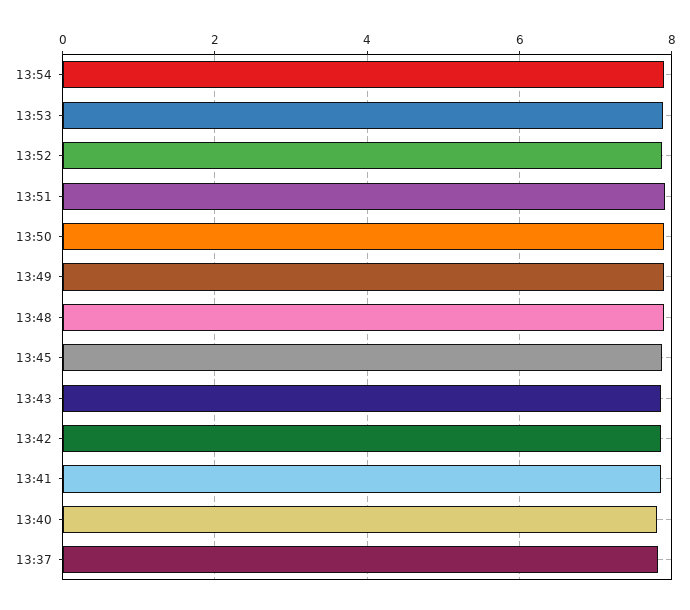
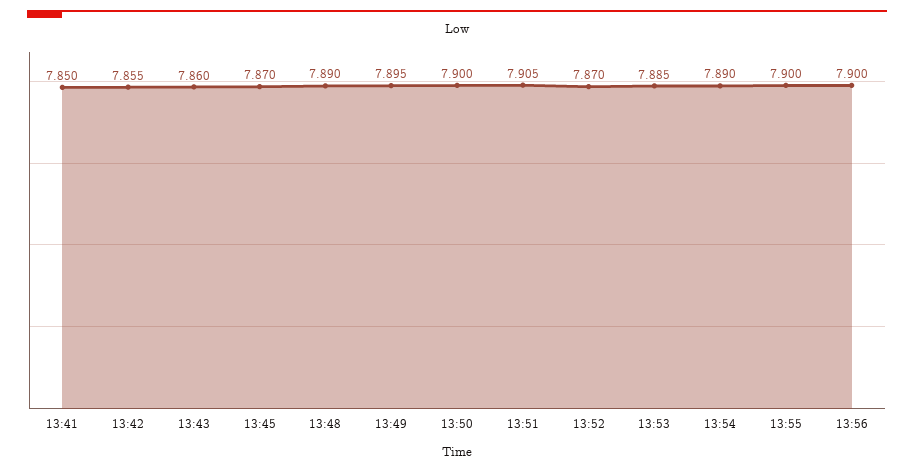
13:40: 7.8 -> none
13:37: 7.8 -> none
13:55: none -> 7.9
13:56: none -> 7.9

